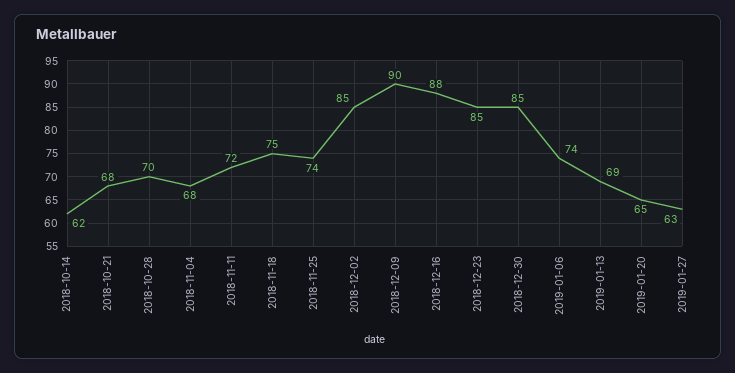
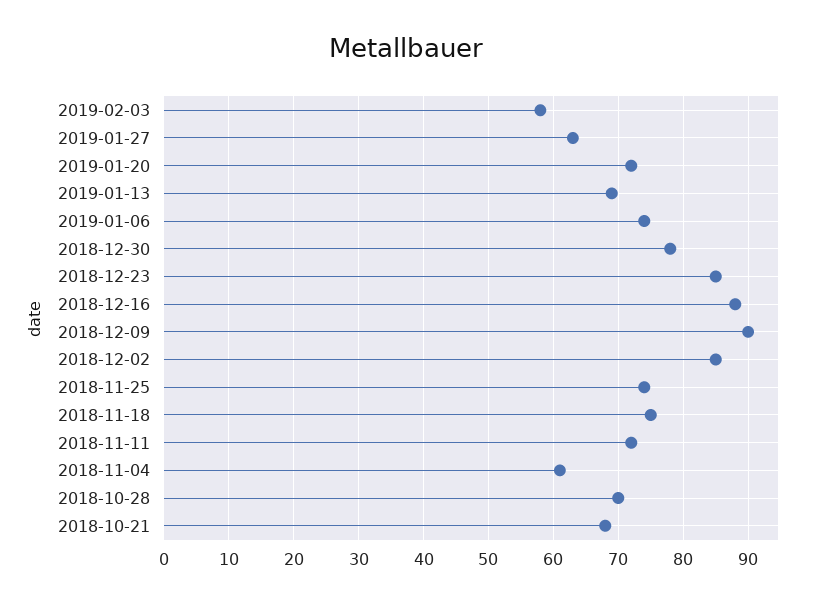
2018-10-14: 62 -> none
2018-11-04: 68 -> 61
2018-12-30: 85 -> 78
2019-01-20: 65 -> 72
2019-02-03: none -> 58

